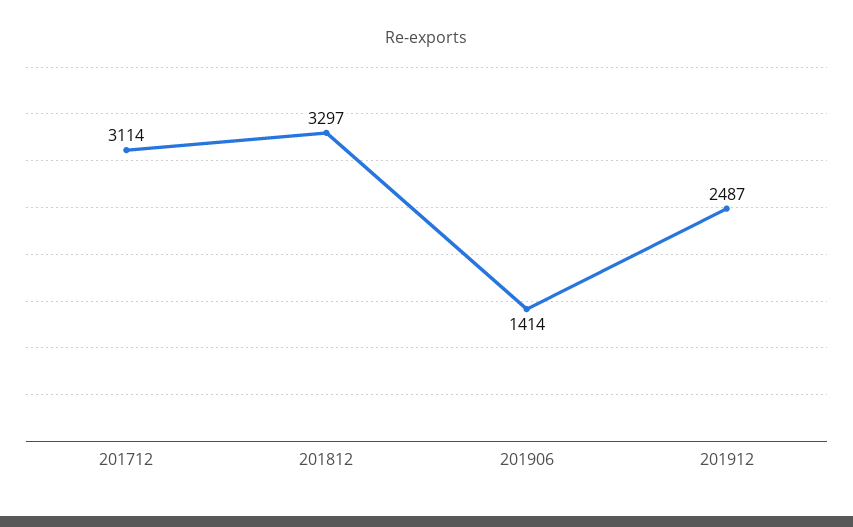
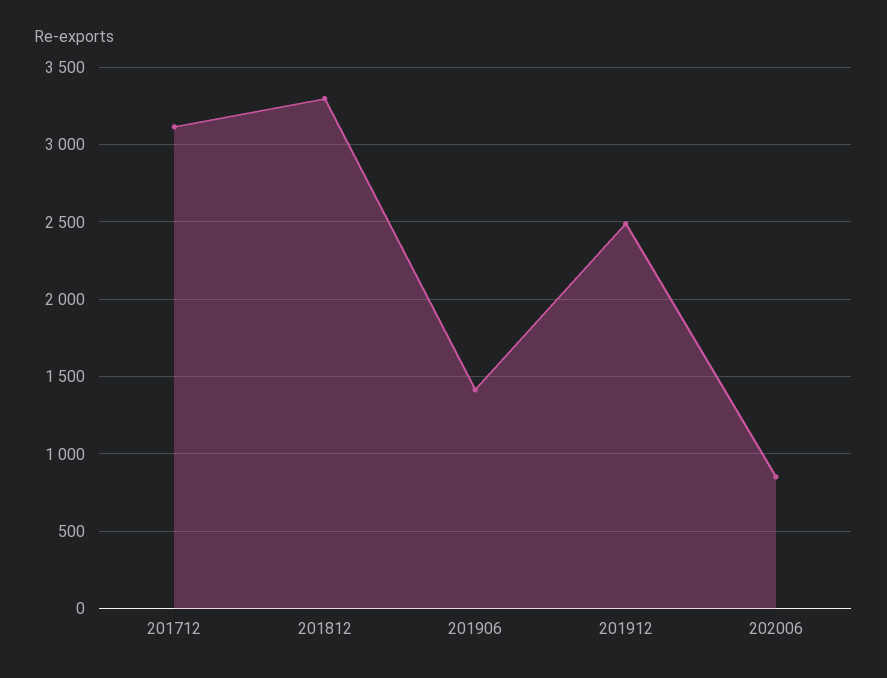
202006: none -> 850

